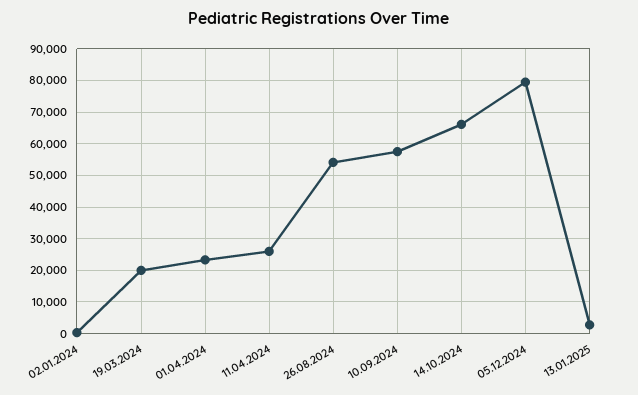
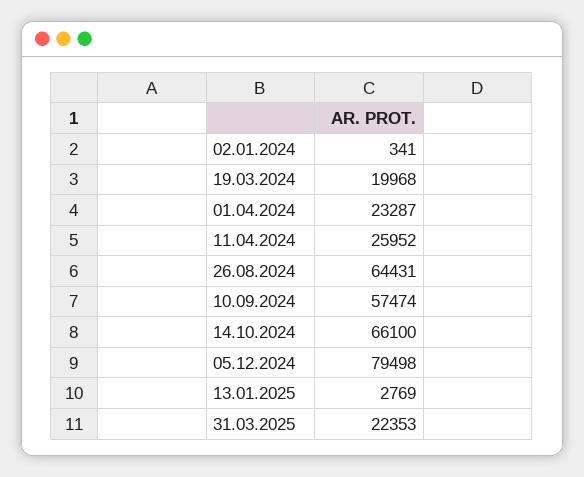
26.08.2024: 54000 -> 64431
31.03.2025: none -> 22353

